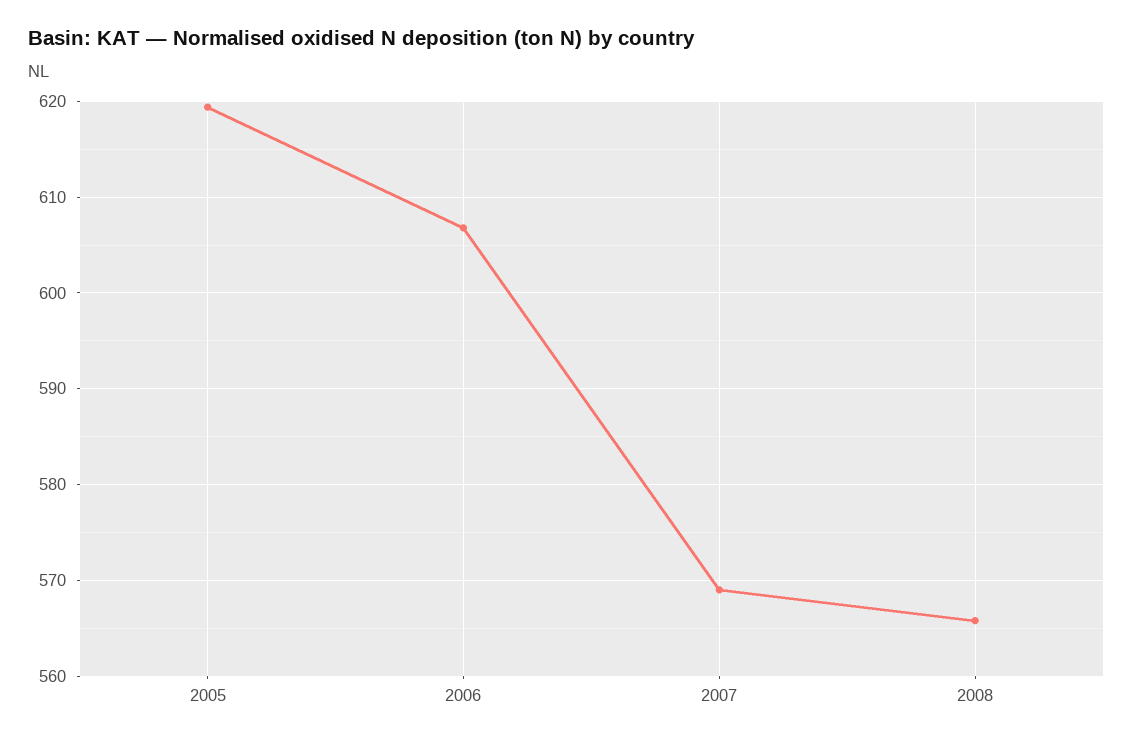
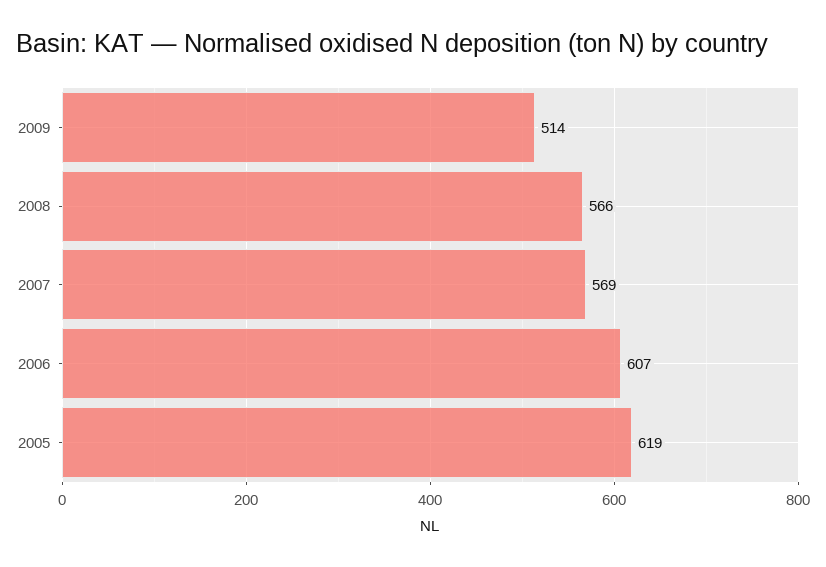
2009: none -> 514

